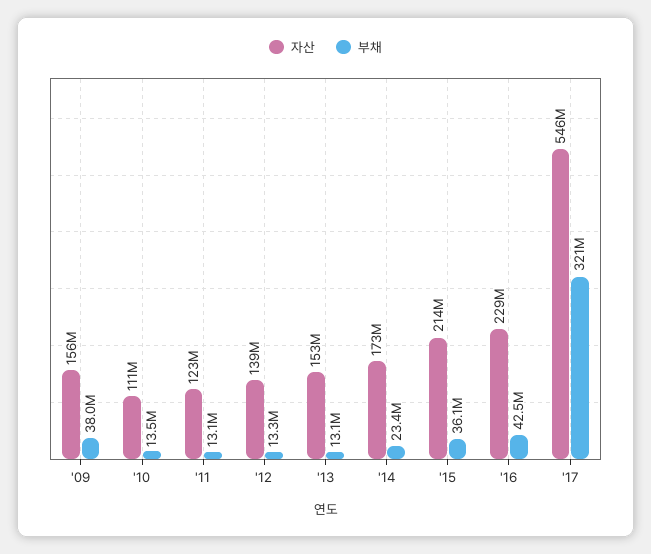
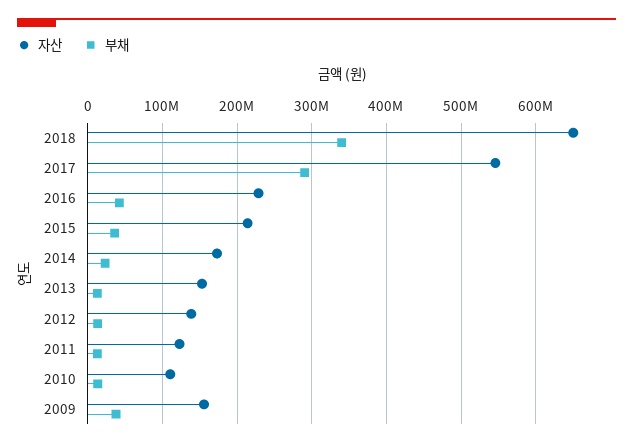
부채, '17: 321000000 -> 290000000
자산, 2018: none -> 650000000
부채, 2018: none -> 340000000

